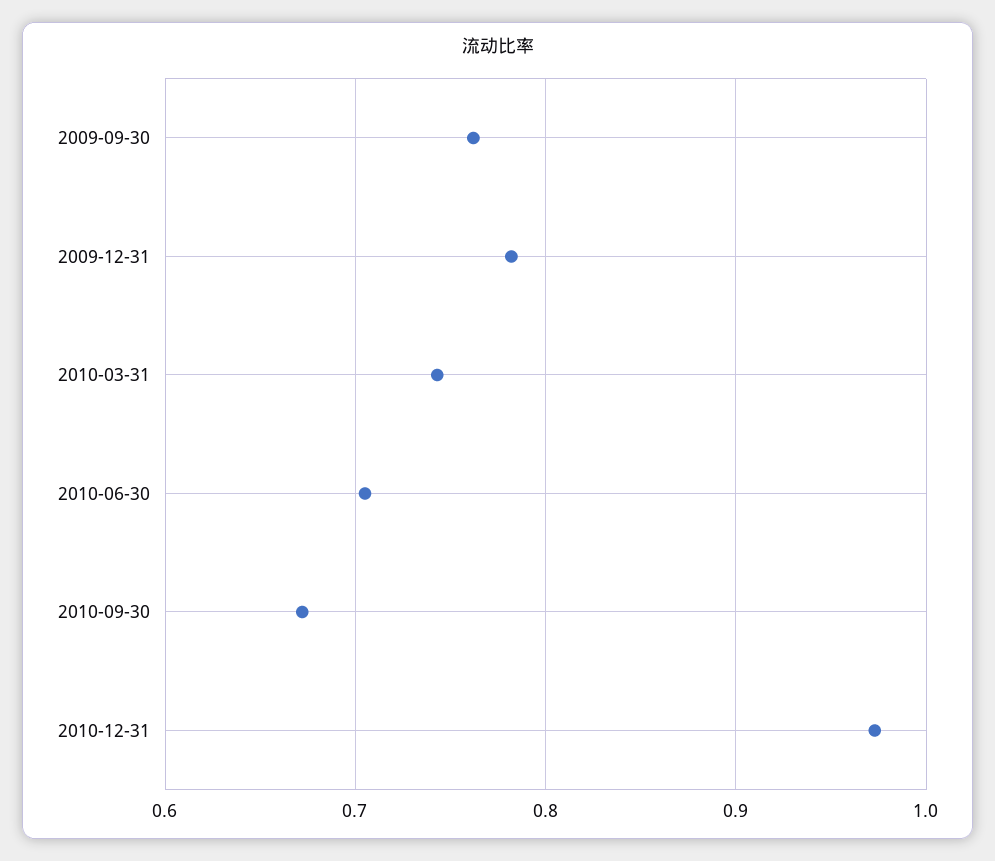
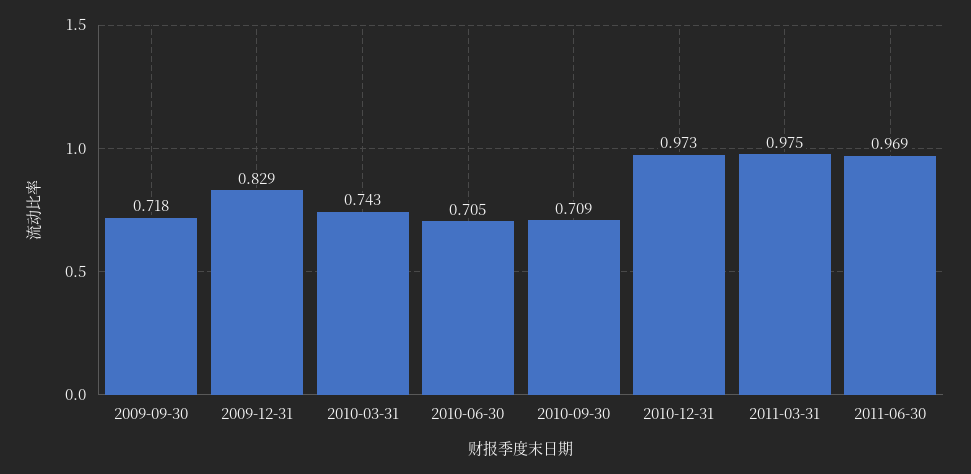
2009-09-30: 0.76 -> 0.718
2009-12-31: 0.78 -> 0.829
2010-09-30: 0.67 -> 0.709
2011-03-31: none -> 0.975
2011-06-30: none -> 0.969

